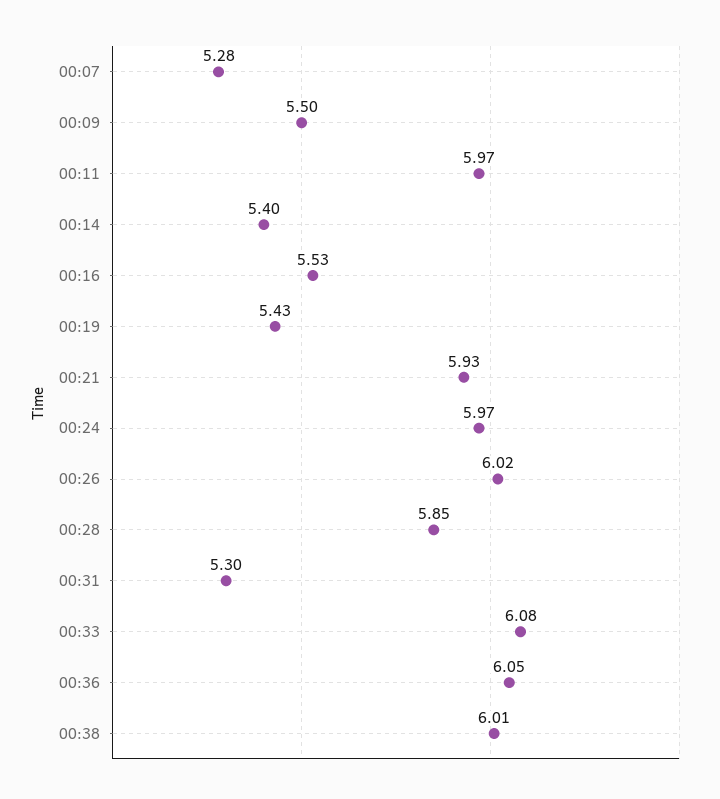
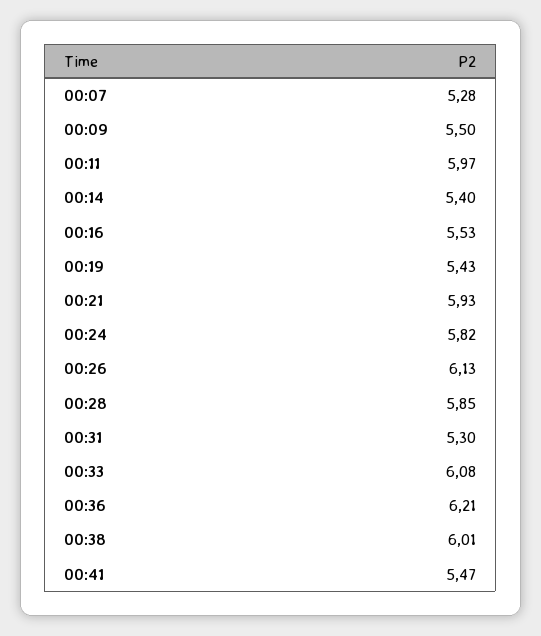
00:24: 5.97 -> 5.82
00:26: 6.02 -> 6.13
00:36: 6.05 -> 6.21
00:41: none -> 5.47

